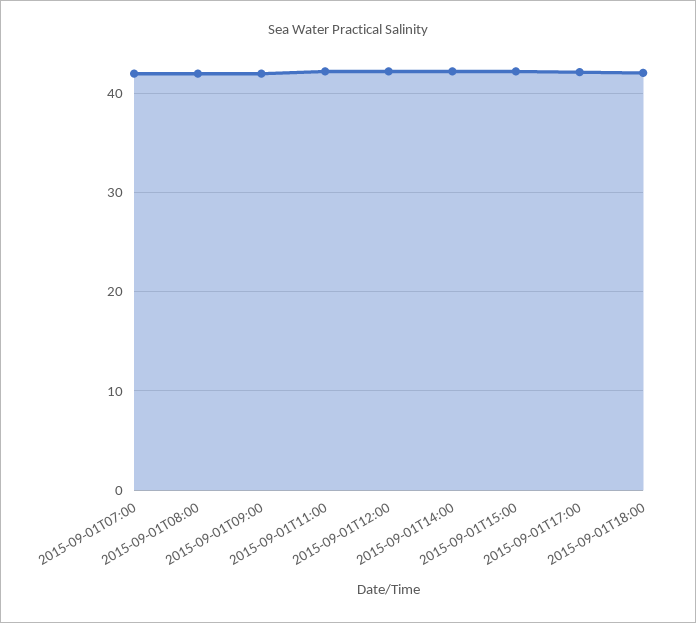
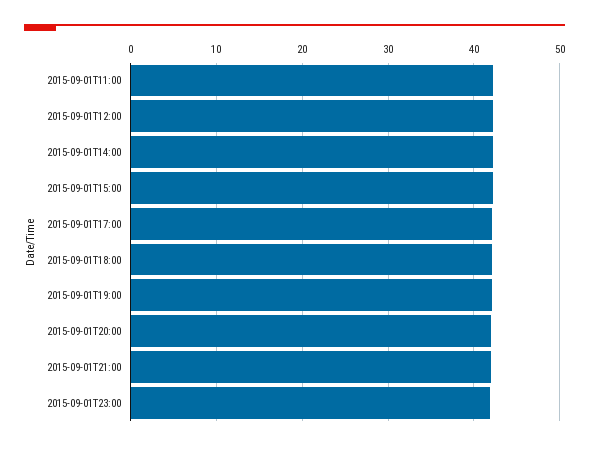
2015-09-01T07:00: 42 -> none
2015-09-01T08:00: 42 -> none
2015-09-01T09:00: 42 -> none
2015-09-01T19:00: none -> 42
2015-09-01T20:00: none -> 42
2015-09-01T21:00: none -> 42
2015-09-01T23:00: none -> 42

